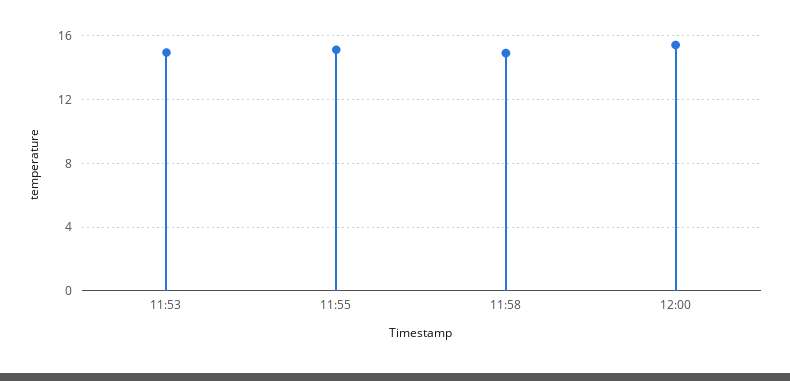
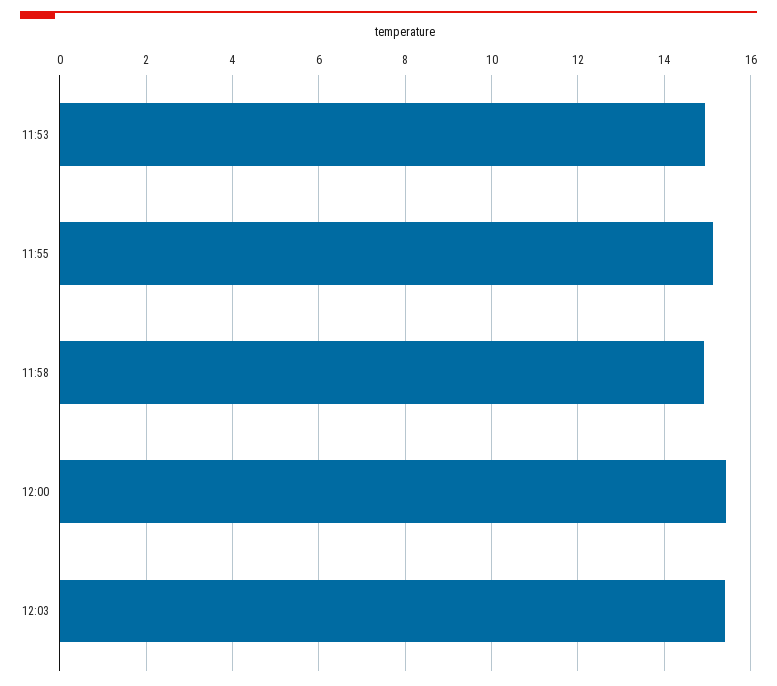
12:03: none -> 15.4

